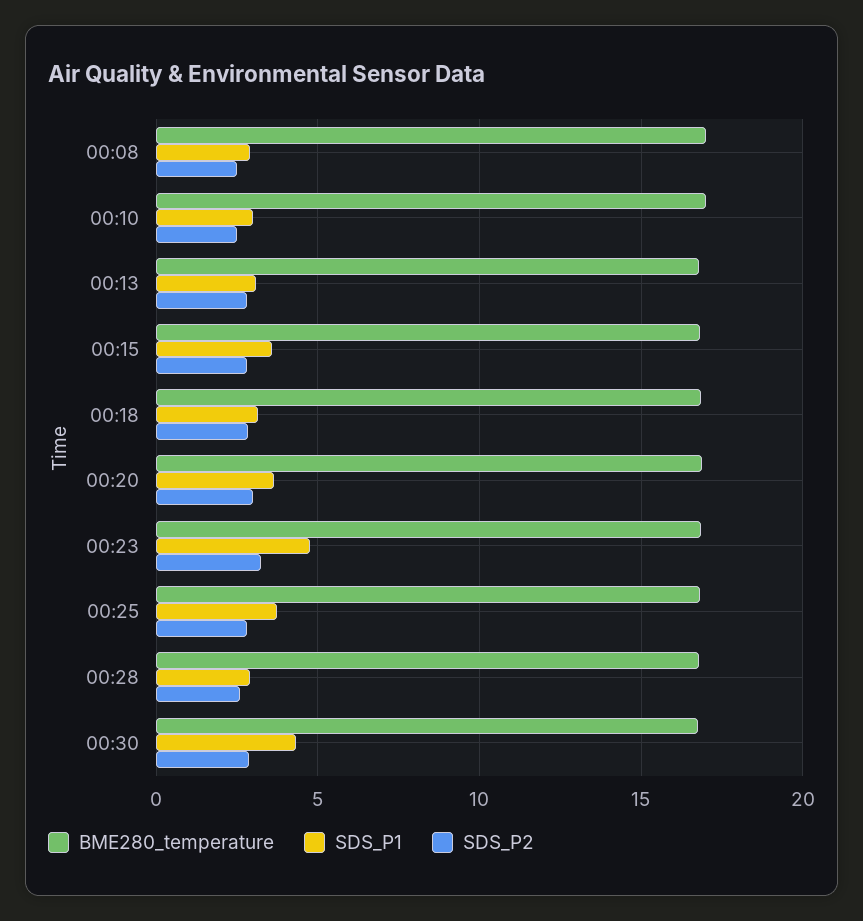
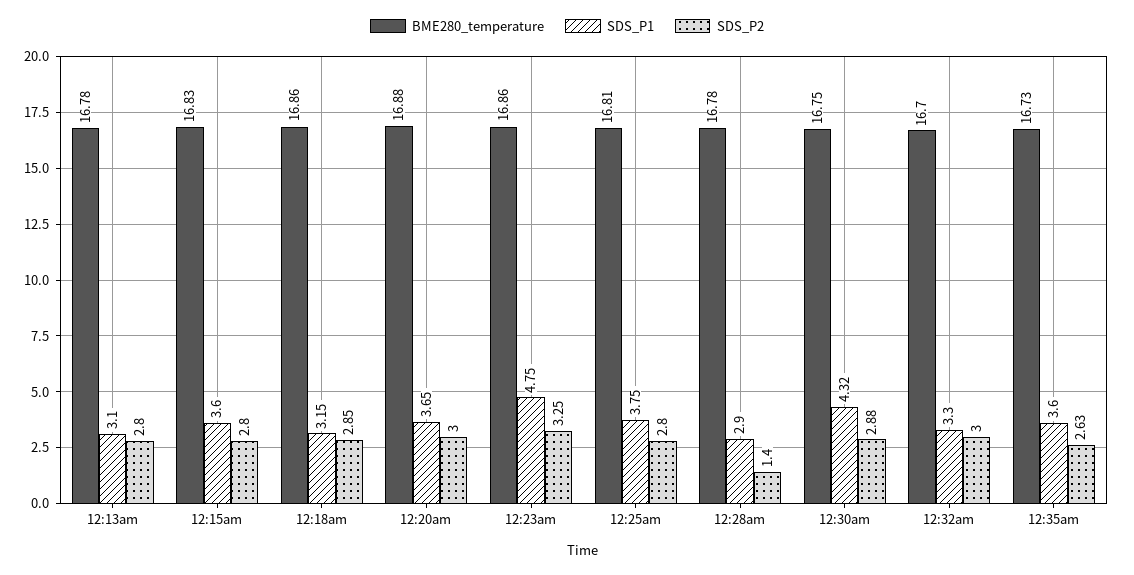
BME280_temperature, 00:08: 17 -> none
SDS_P1, 00:08: 3 -> none
SDS_P2, 00:08: 2.5 -> none
BME280_temperature, 00:10: 17 -> none
SDS_P1, 00:10: 3 -> none
SDS_P2, 00:10: 2.5 -> none
SDS_P2, 00:28: 2.5 -> 1.4
BME280_temperature, 12:32am: none -> 16.7
SDS_P1, 12:32am: none -> 3.3
SDS_P2, 12:32am: none -> 3
BME280_temperature, 12:35am: none -> 16.73
SDS_P1, 12:35am: none -> 3.6
SDS_P2, 12:35am: none -> 2.63

